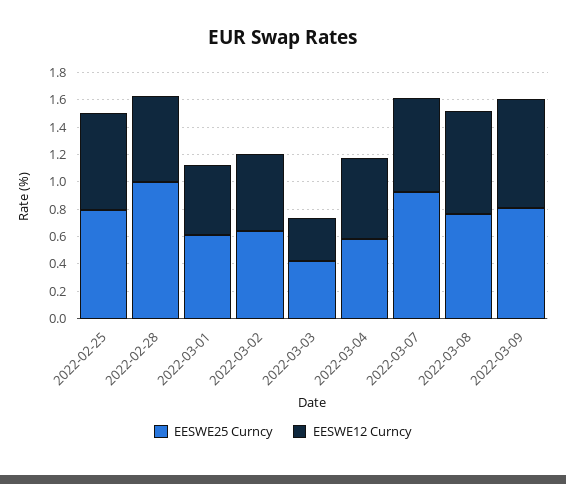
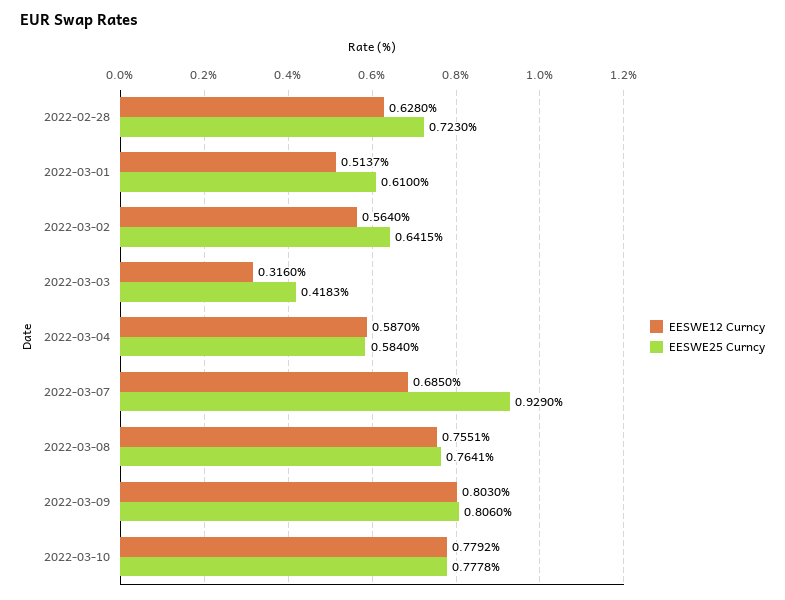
EESWE25 Curncy, 2022-02-25: 0.8 -> none
EESWE12 Curncy, 2022-02-25: 0.7 -> none
EESWE25 Curncy, 2022-02-28: 1 -> 0.723
EESWE12 Curncy, 2022-03-10: none -> 0.7792
EESWE25 Curncy, 2022-03-10: none -> 0.7778

